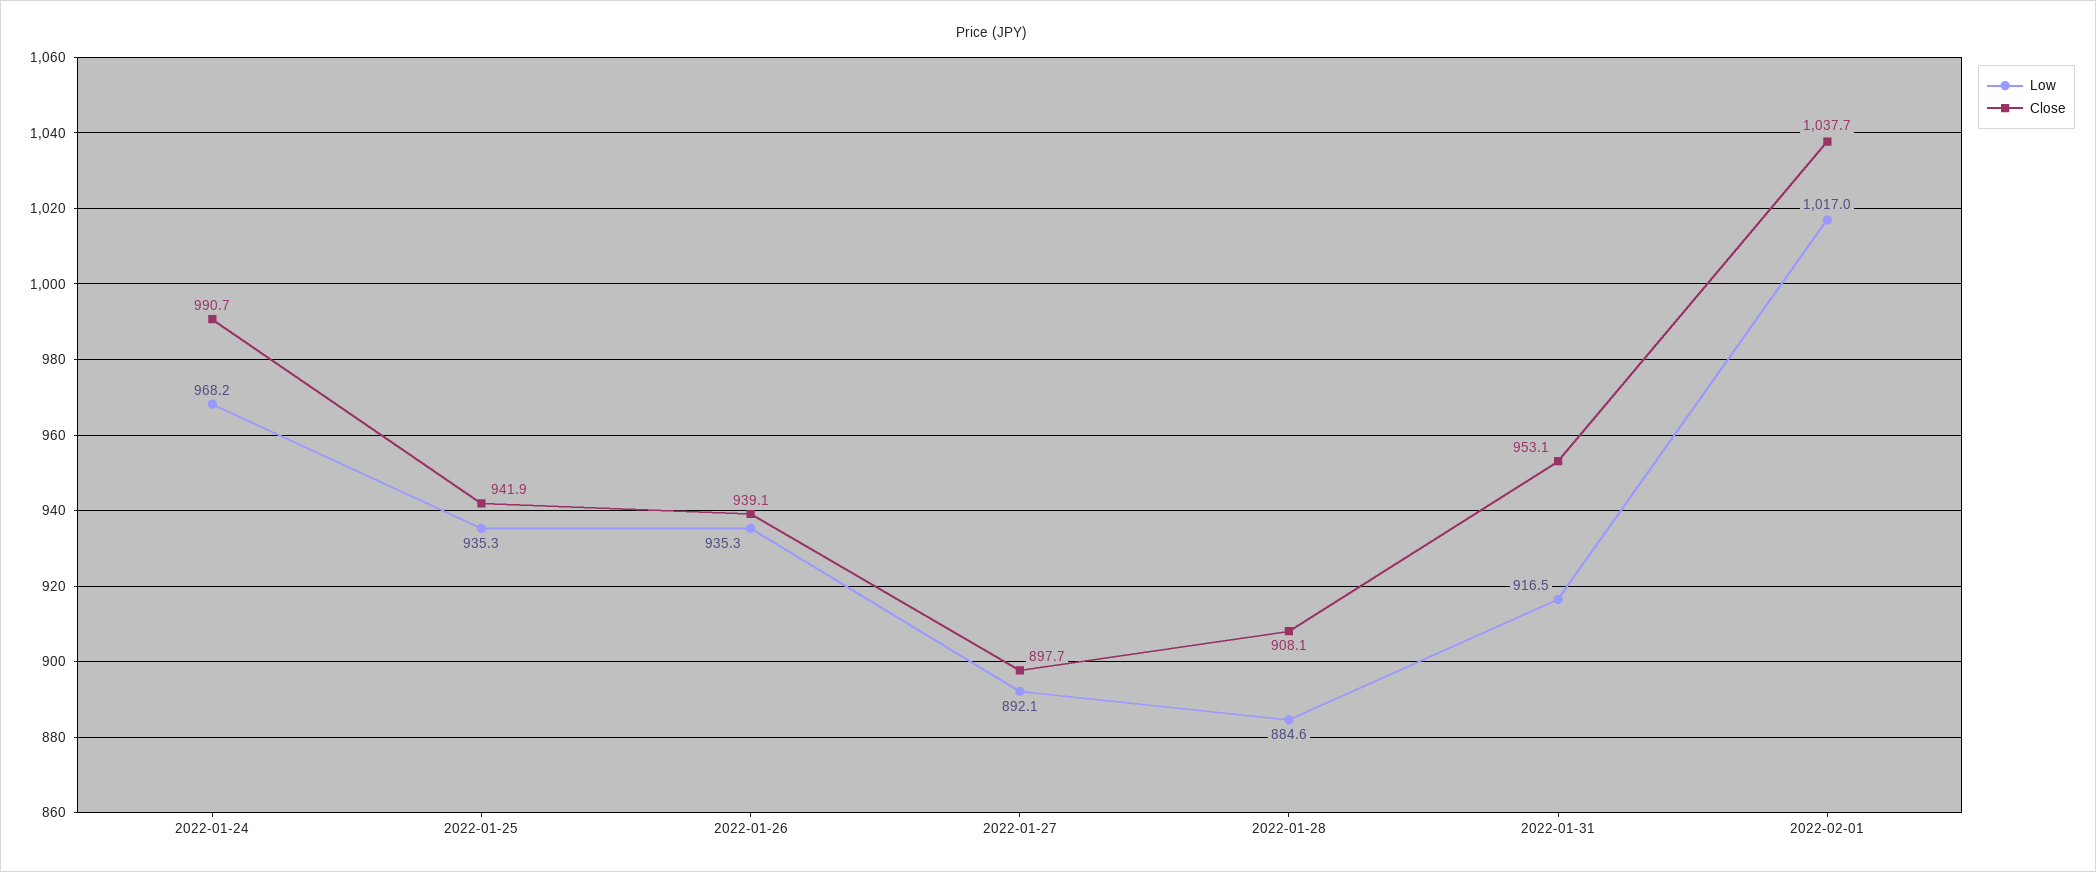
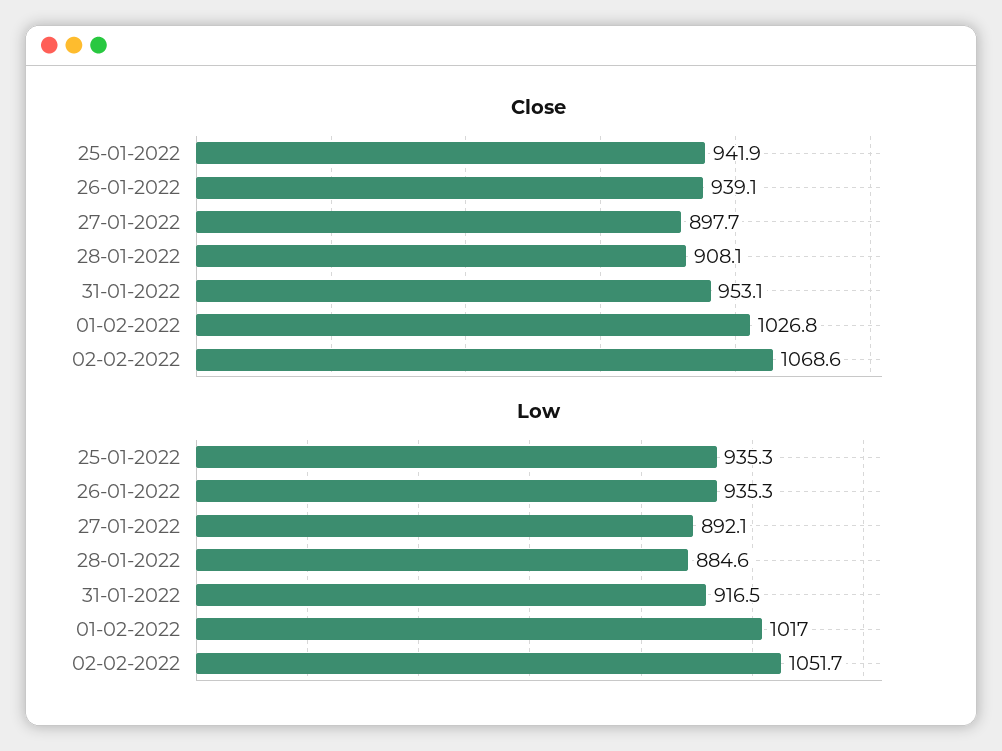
Low, 2022-01-24: 968.2 -> none
Close, 2022-01-24: 990.7 -> none
Close, 2022-02-01: 1037.7 -> 1026.8
Close, 02-02-2022: none -> 1068.6
Low, 02-02-2022: none -> 1051.7

